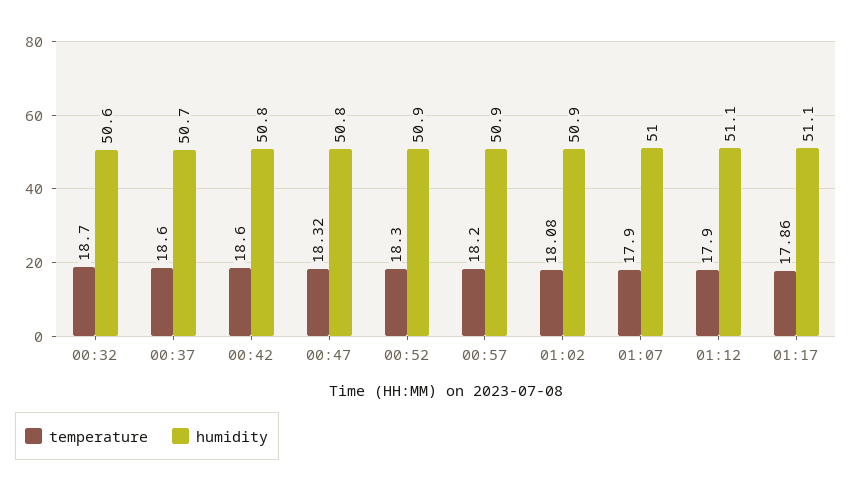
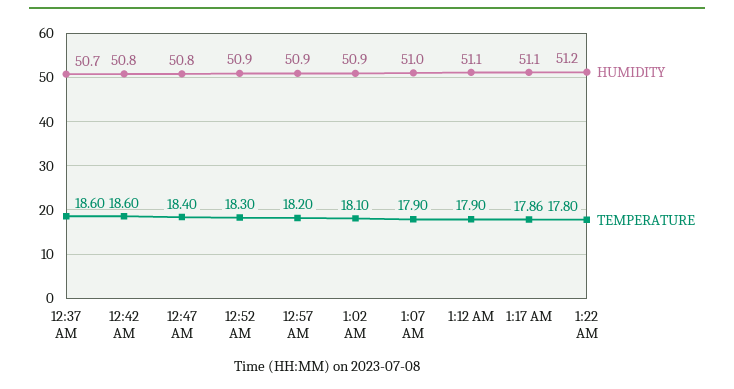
temperature, 00:32: 18.7 -> none
humidity, 00:32: 50.6 -> none
temperature, 00:47: 18.32 -> 18.4
temperature, 01:02: 18.08 -> 18.1
humidity, 1:22 AM: none -> 51.2
temperature, 1:22 AM: none -> 17.8

